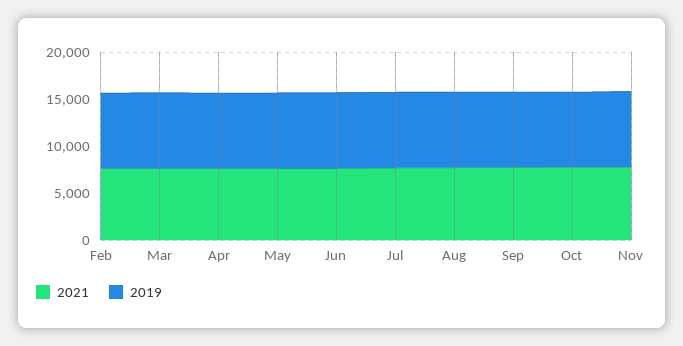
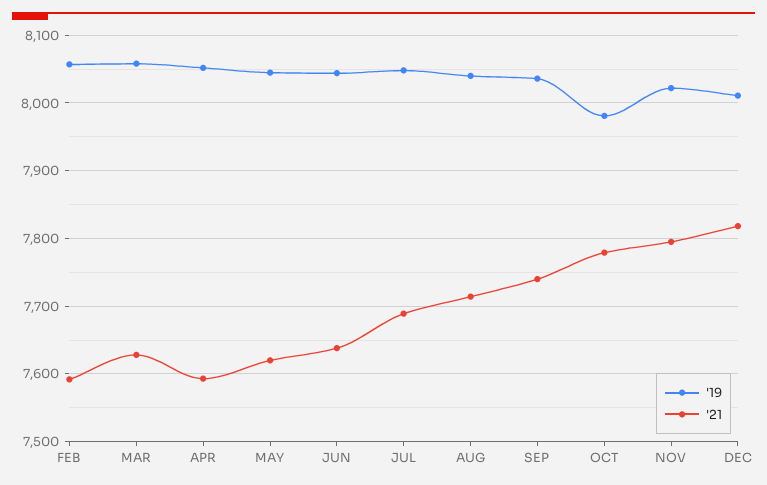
2019, DEC: none -> 8010
2021, DEC: none -> 7820

